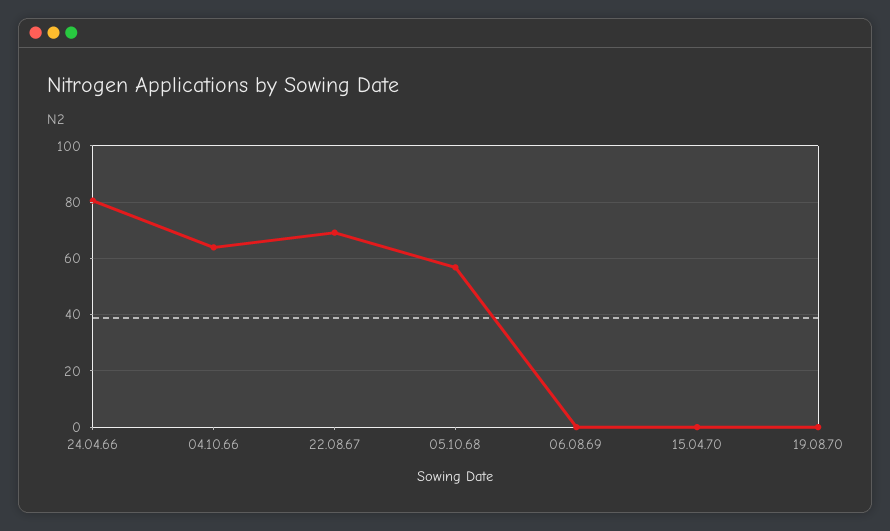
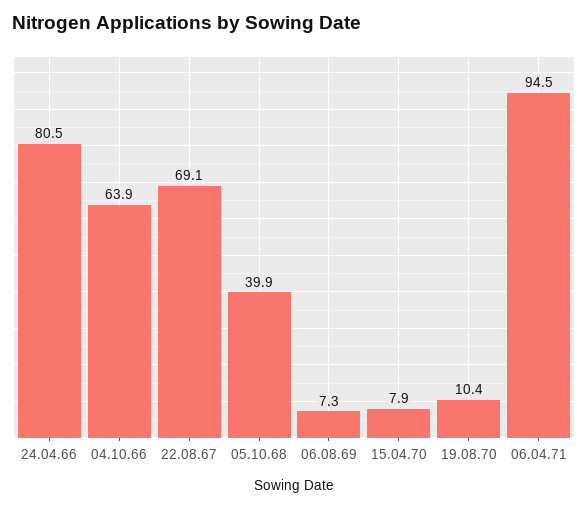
05.10.68: 57.5 -> 39.9
06.08.69: 0 -> 7.3
15.04.70: 0 -> 7.9
19.08.70: 0 -> 10.4
06.04.71: none -> 94.5

